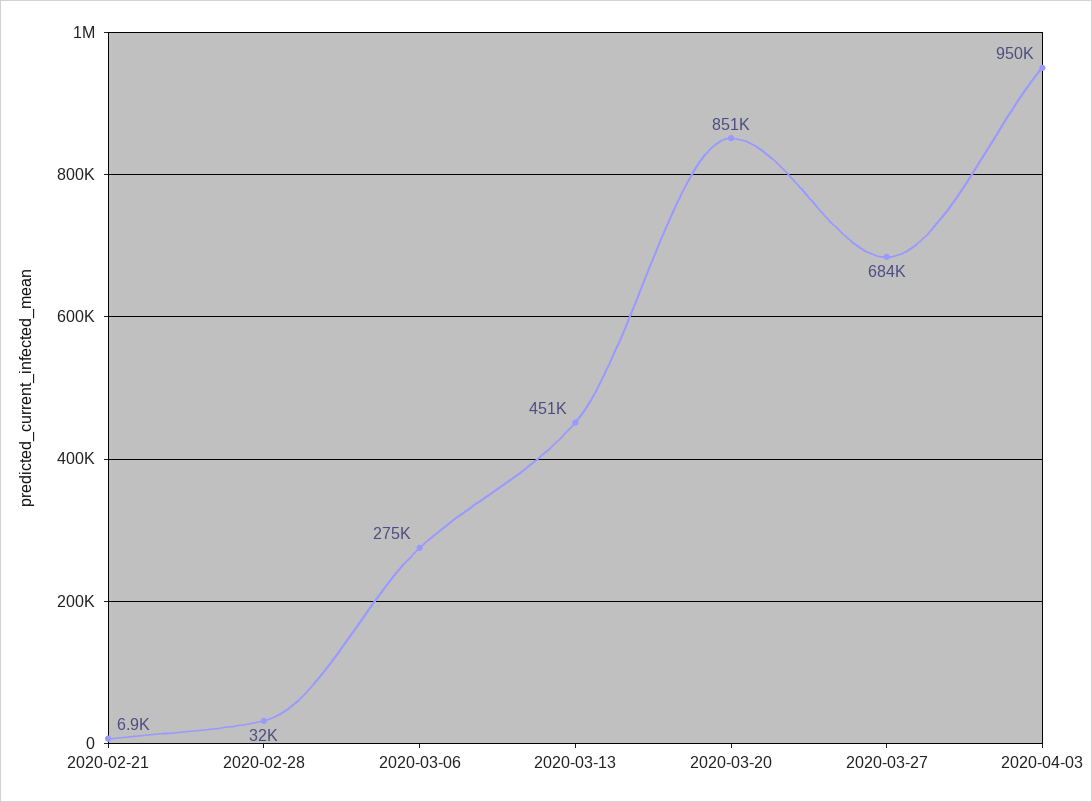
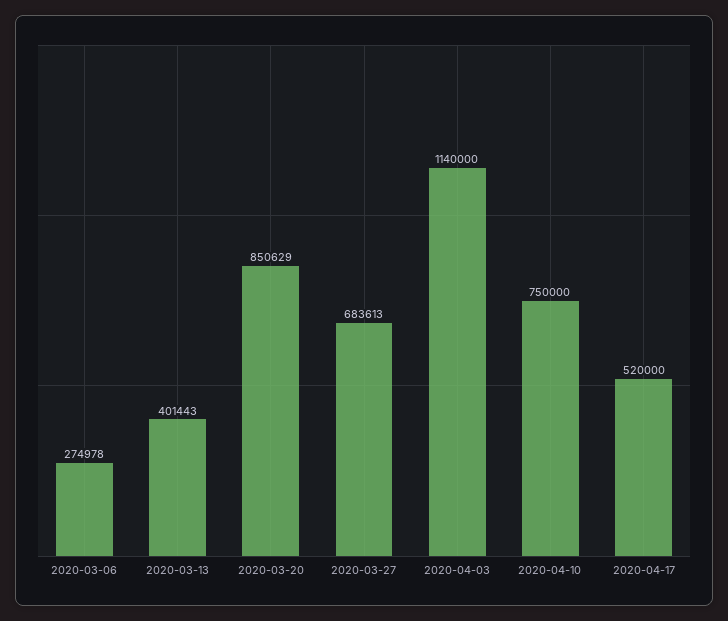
2020-02-21: 6900 -> none
2020-02-28: 32000 -> none
2020-03-13: 451000 -> 401443
2020-04-03: 950000 -> 1140000
2020-04-10: none -> 750000
2020-04-17: none -> 520000

